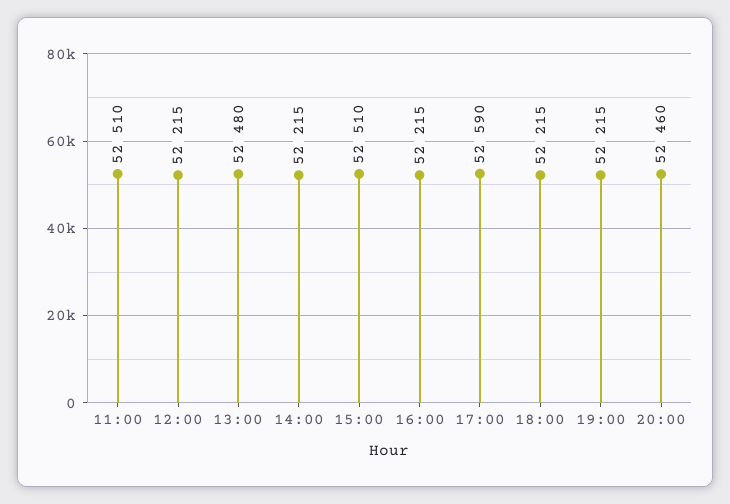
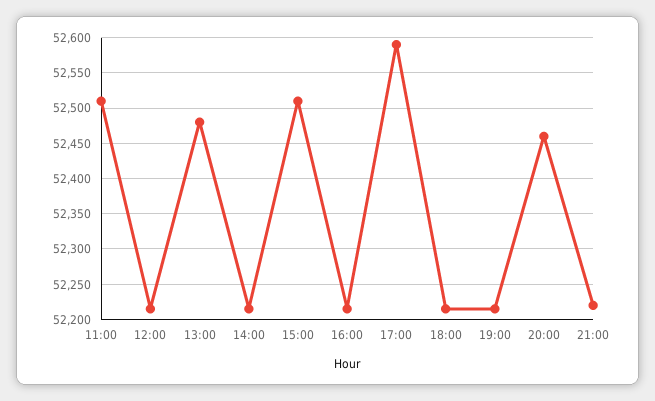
21:00: none -> 52220

